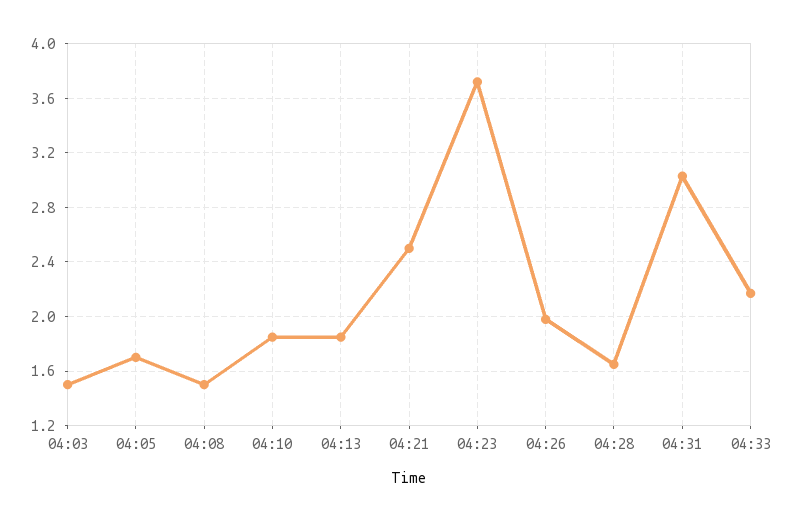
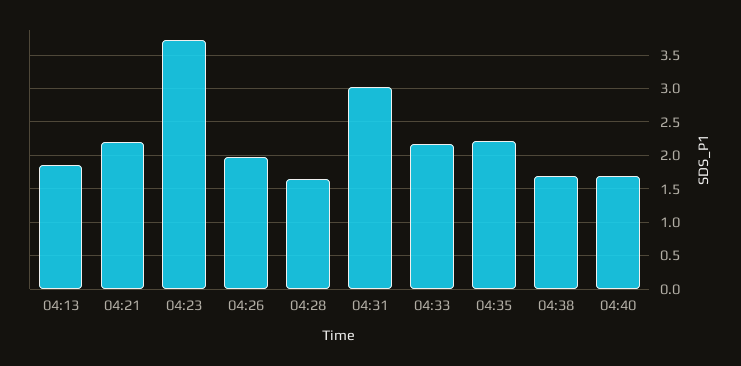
04:03: 1.5 -> none
04:05: 1.7 -> none
04:08: 1.5 -> none
04:10: 1.85 -> none
04:21: 2.5 -> 2.2
04:35: none -> 2.2
04:38: none -> 1.7
04:40: none -> 1.7

